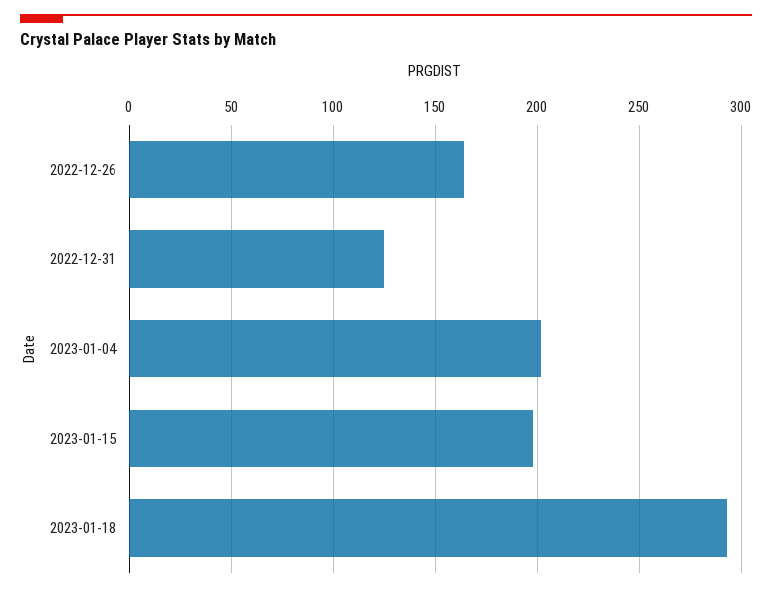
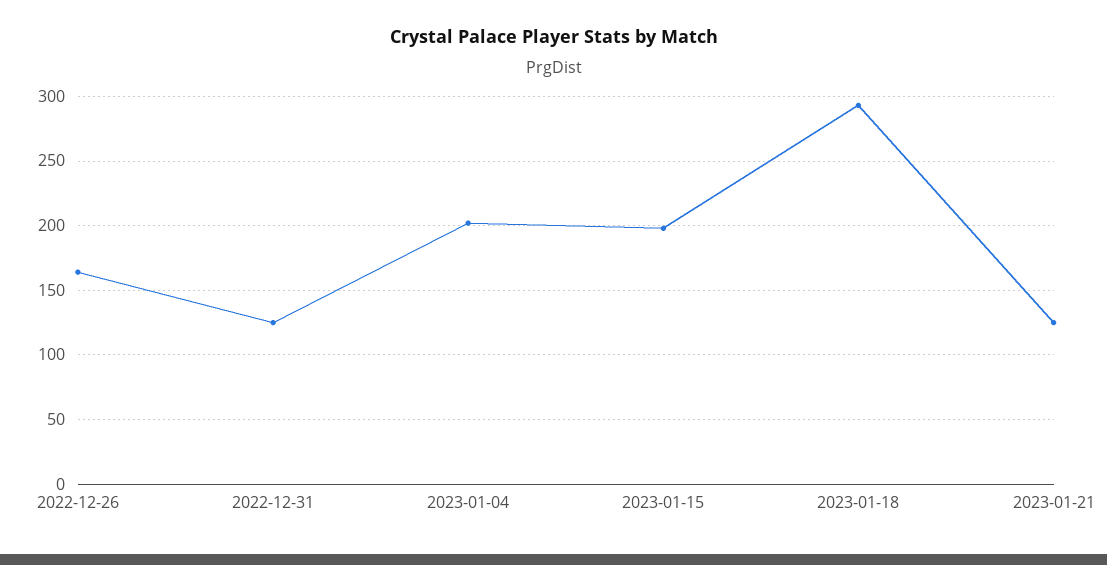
2023-01-21: none -> 125

